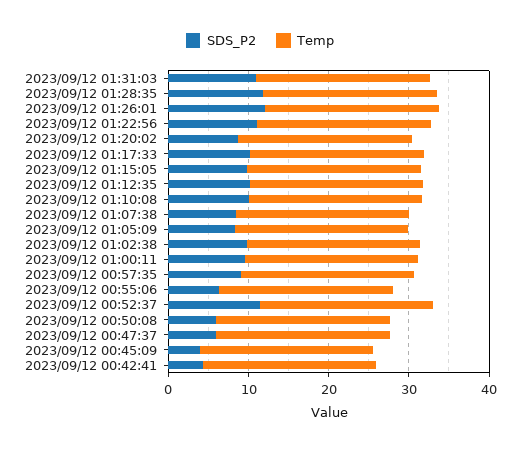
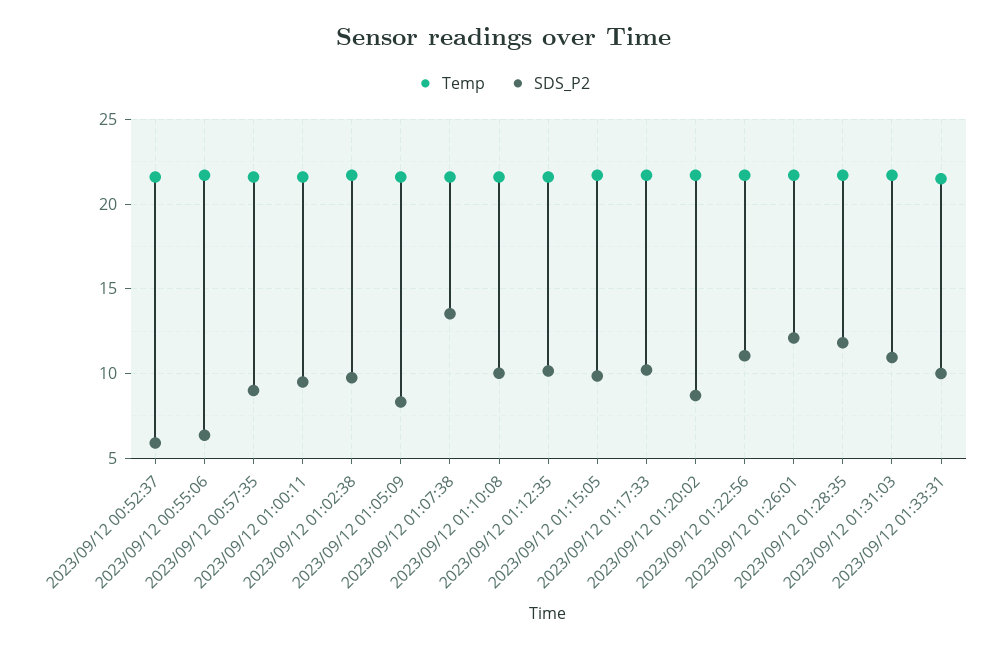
SDS_P2, 2023/09/12 01:07:38: 8 -> 13.5
SDS_P2, 2023/09/12 00:52:37: 12 -> 6
SDS_P2, 2023/09/12 00:50:08: 6 -> none
Temp, 2023/09/12 00:50:08: 22 -> none
SDS_P2, 2023/09/12 00:47:37: 6 -> none
Temp, 2023/09/12 00:47:37: 22 -> none
SDS_P2, 2023/09/12 00:45:09: 4 -> none
Temp, 2023/09/12 00:45:09: 22 -> none
SDS_P2, 2023/09/12 00:42:41: 4 -> none
Temp, 2023/09/12 00:42:41: 22 -> none
Temp, 2023/09/12 01:33:31: none -> 21.5
SDS_P2, 2023/09/12 01:33:31: none -> 10

